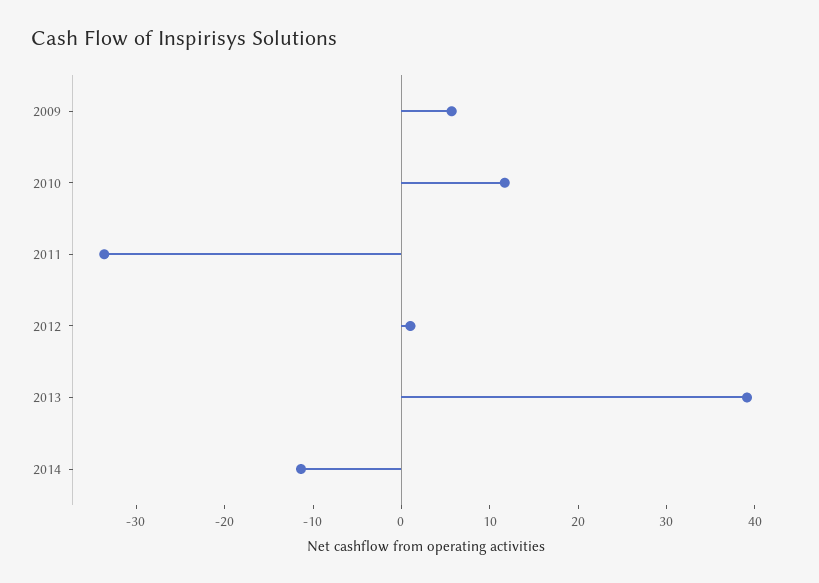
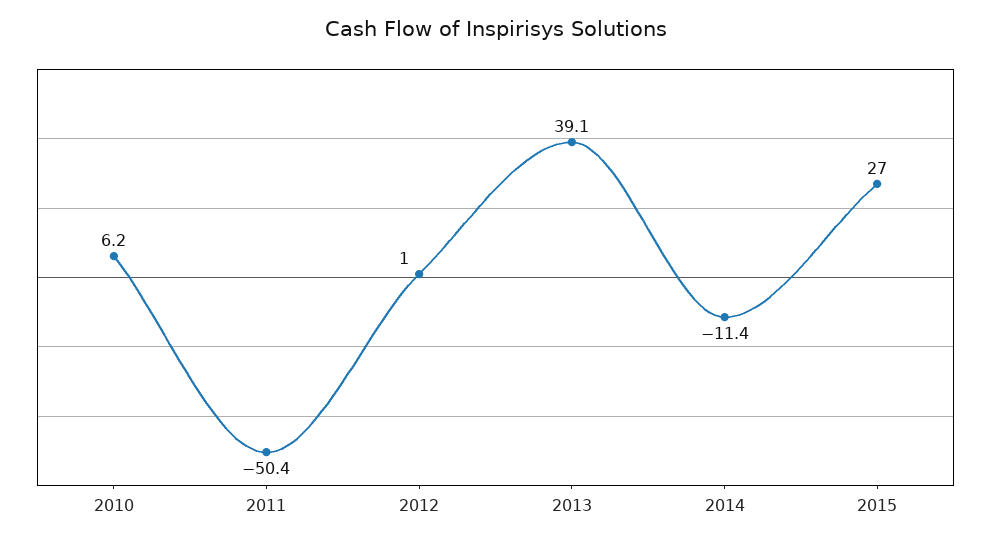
2009: 6 -> none
2010: 12 -> 6.2
2011: -34 -> -50.4
2015: none -> 27

